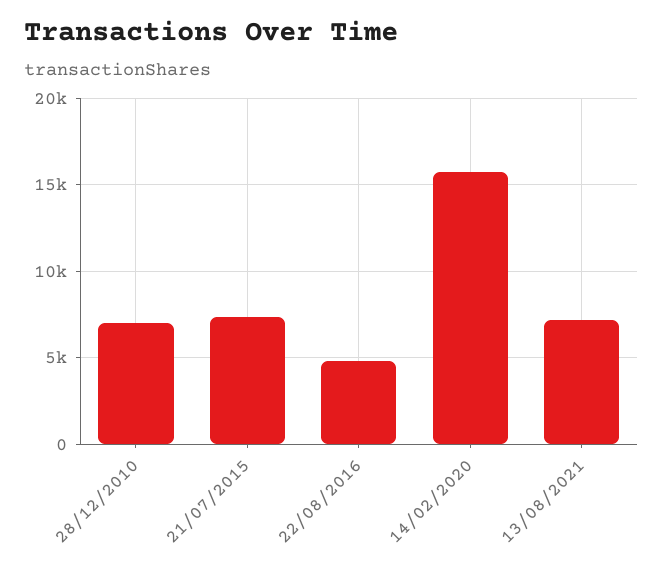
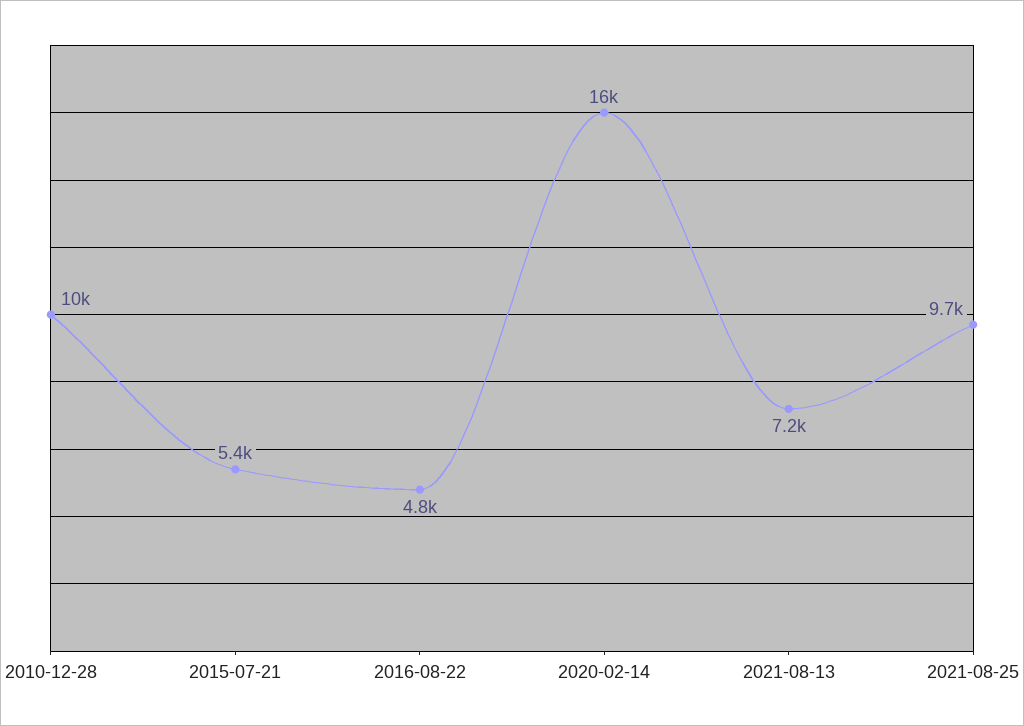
28/12/2010: 7000 -> 10000
21/07/2015: 7500 -> 5400
2021-08-25: none -> 9700

